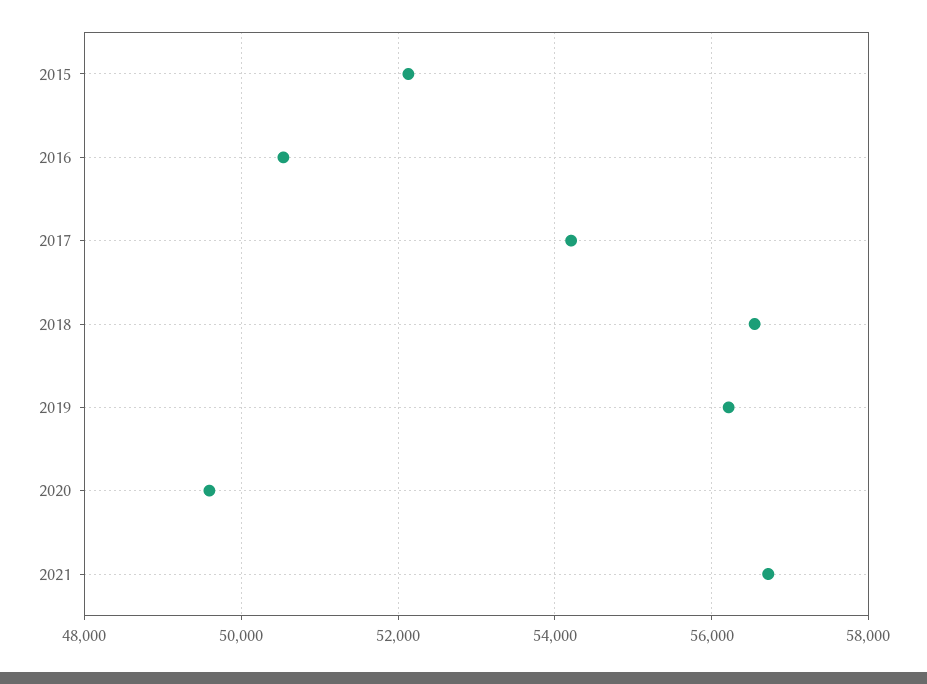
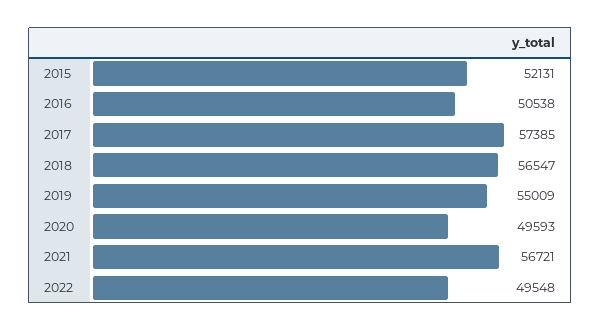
2017: 54200 -> 57385
2019: 56200 -> 55009
2022: none -> 49548

